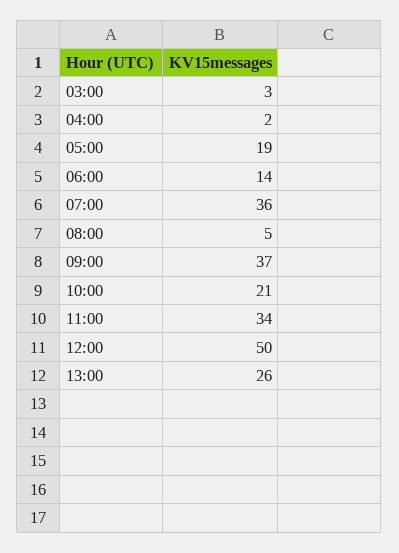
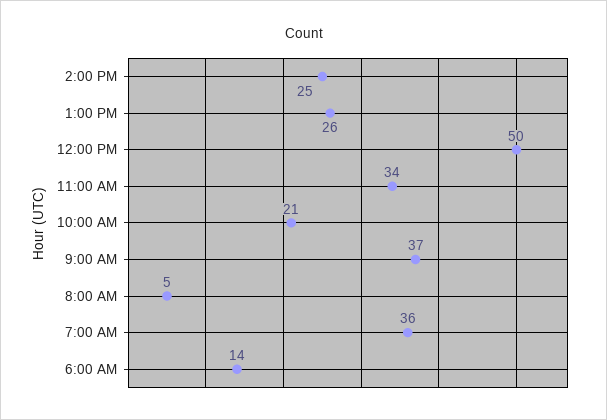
03:00: 3 -> none
04:00: 2 -> none
05:00: 19 -> none
2:00 PM: none -> 25

